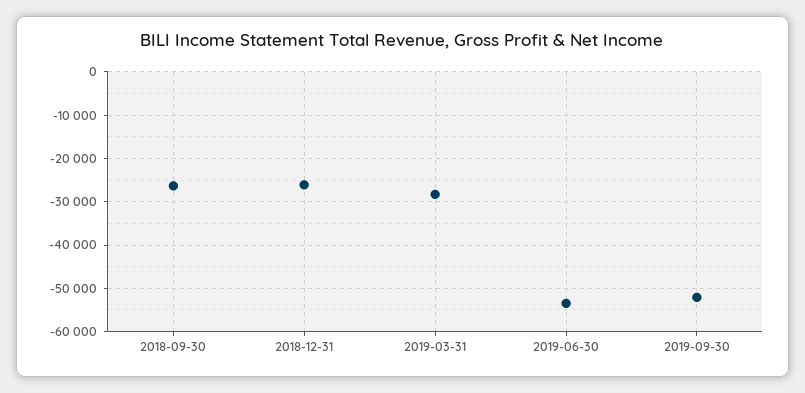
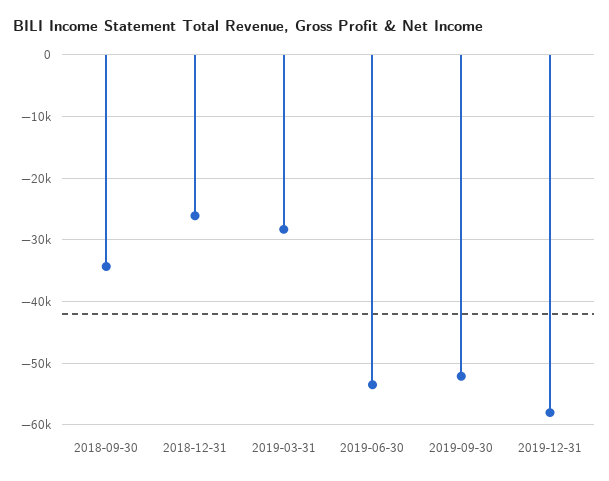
2018-09-30: -26000 -> -34000
2019-12-31: none -> -58000

